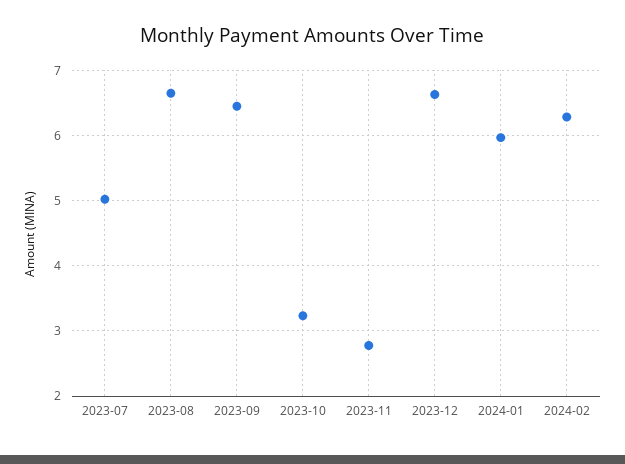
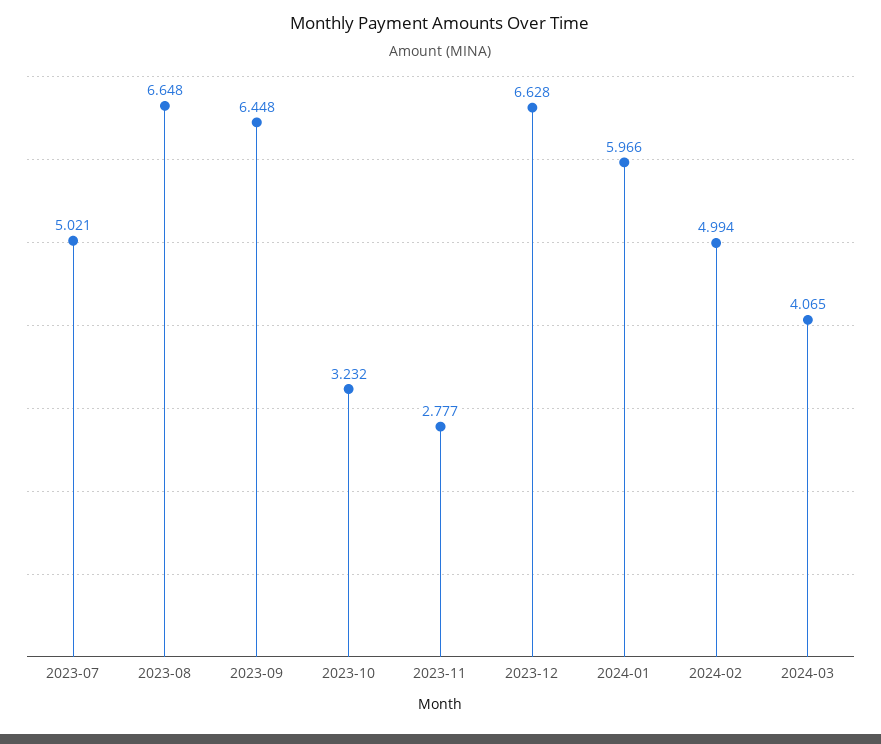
2024-02: 6.3 -> 4.994
2024-03: none -> 4.065

